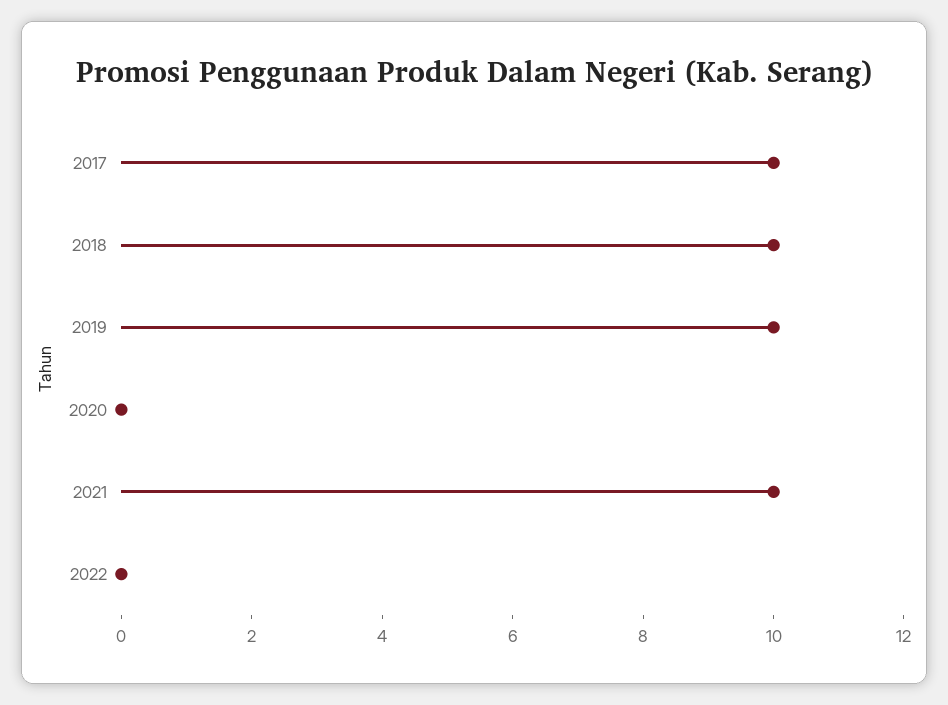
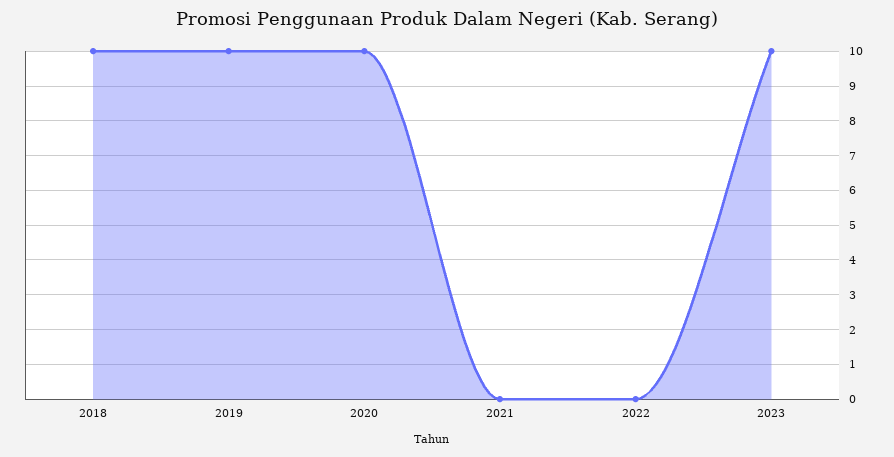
2017: 10 -> none
2020: 0 -> 10
2021: 10 -> 0
2023: none -> 10

